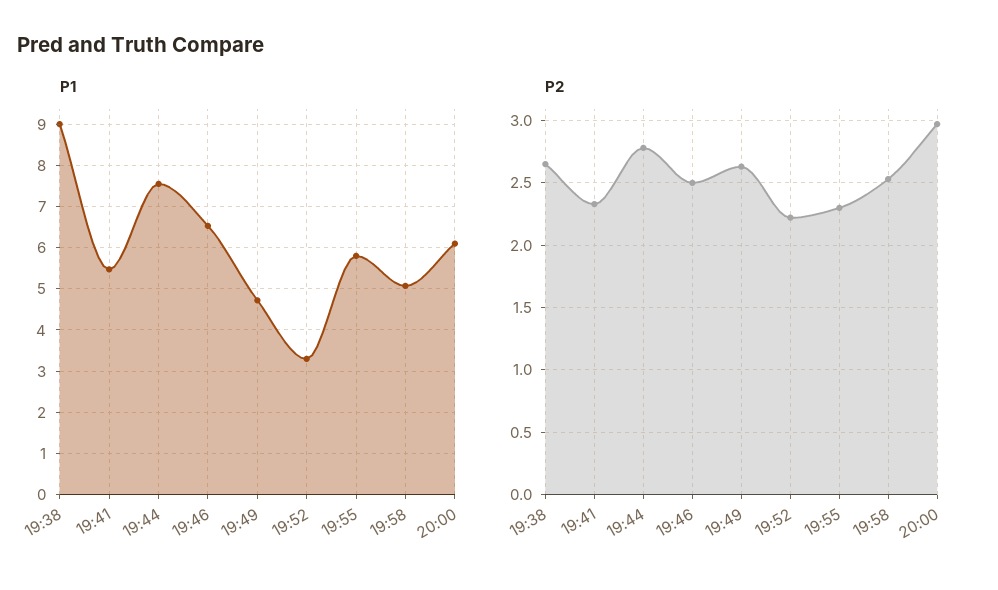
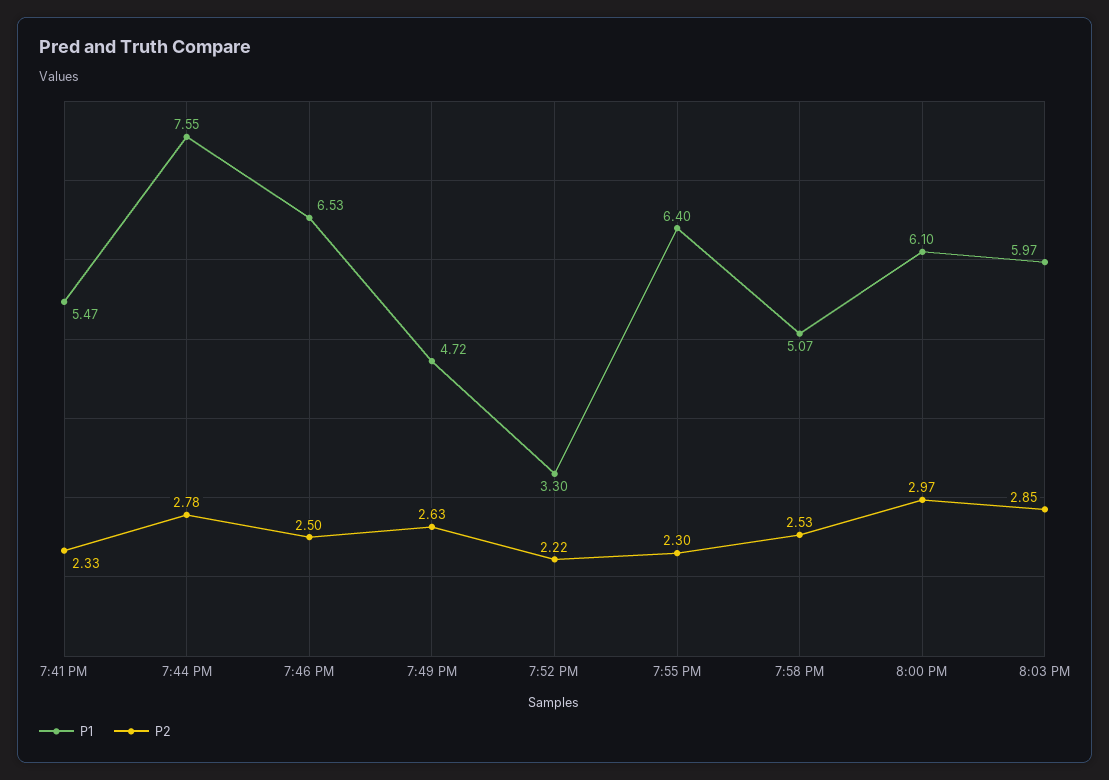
P1, 19:38: 9 -> none
P1, 19:55: 5.8 -> 6.4
P2, 19:38: 2.65 -> none
P1, 8:03 PM: none -> 5.97
P2, 8:03 PM: none -> 2.85

